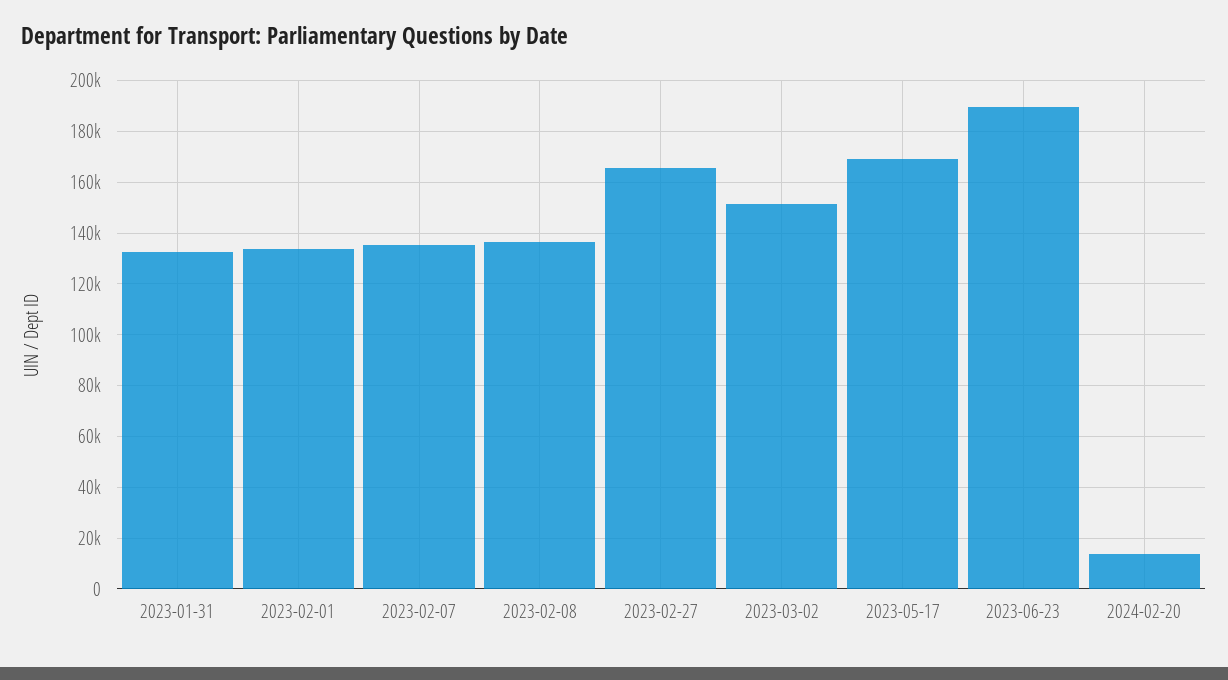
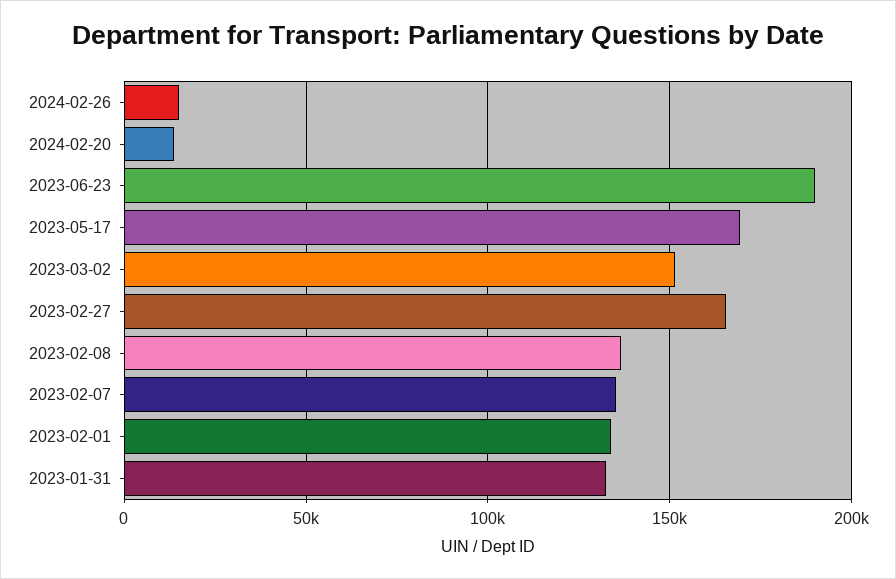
2024-02-26: none -> 15000

